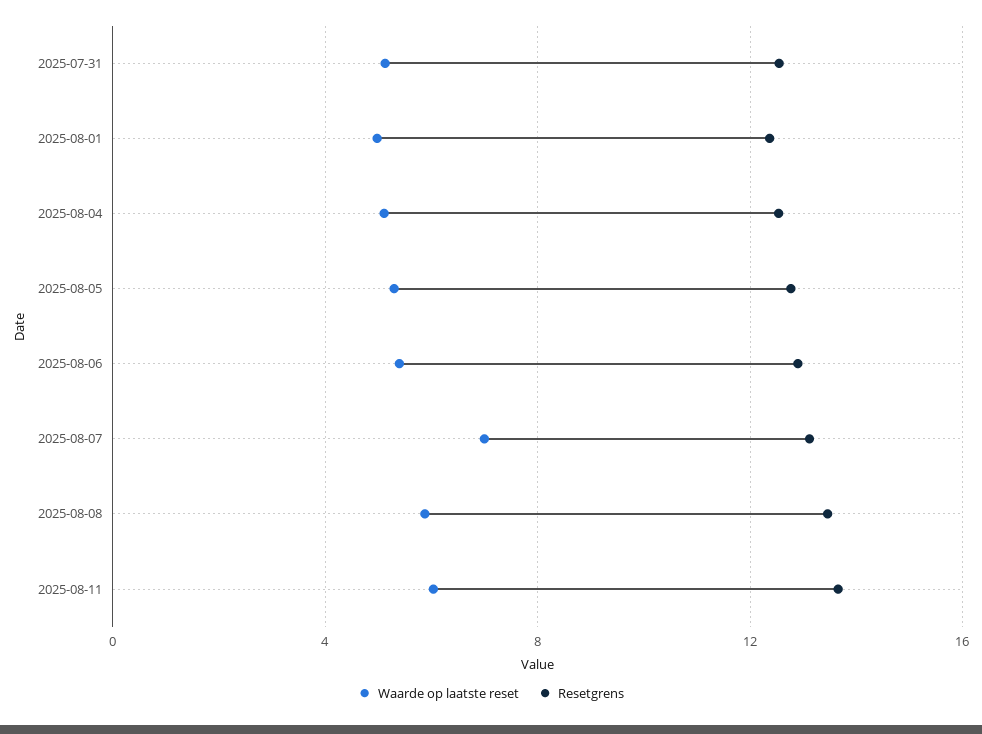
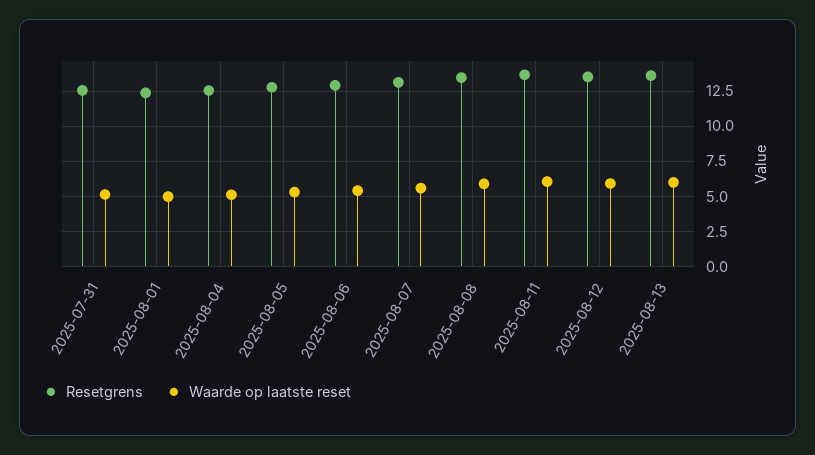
Waarde op laatste reset, 2025-08-07: 7 -> 5.5
Resetgrens, 2025-08-12: none -> 13.5
Waarde op laatste reset, 2025-08-12: none -> 6
Resetgrens, 2025-08-13: none -> 13.5
Waarde op laatste reset, 2025-08-13: none -> 6

